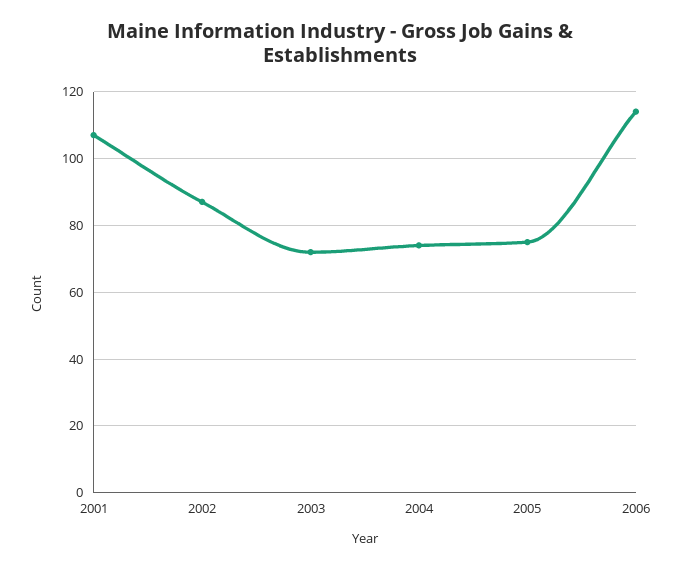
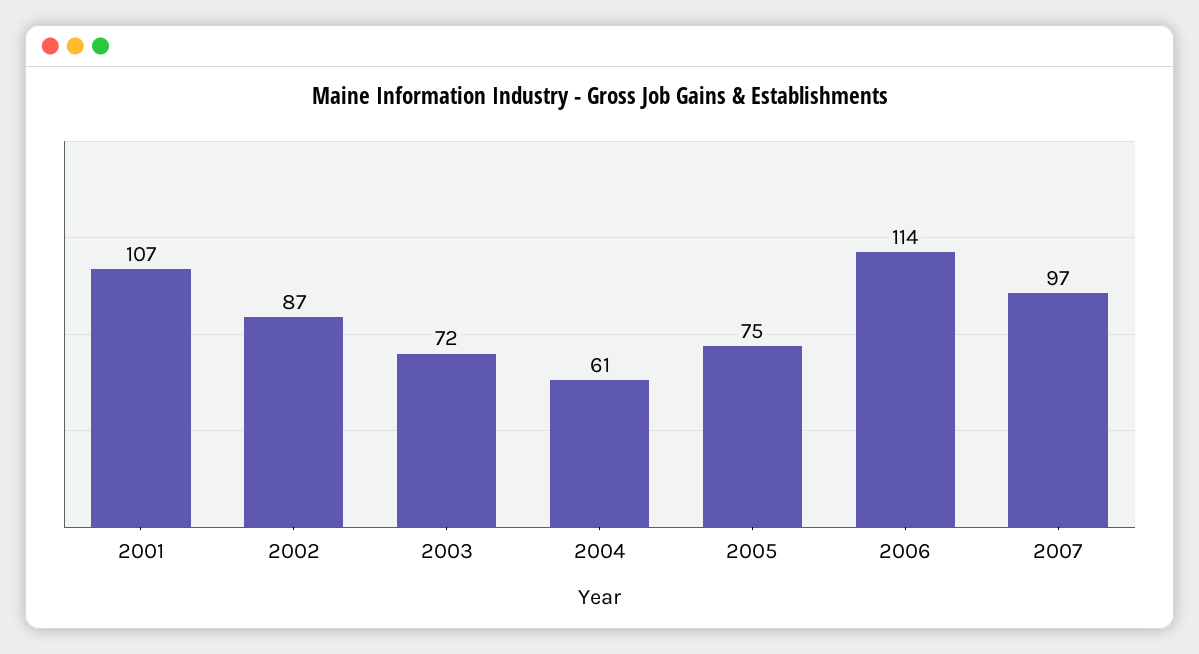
2004: 75 -> 61
2007: none -> 97

